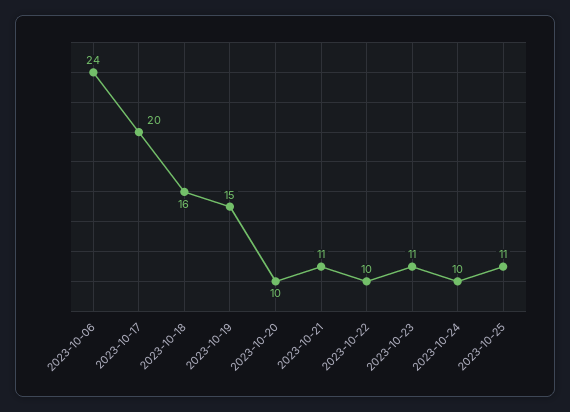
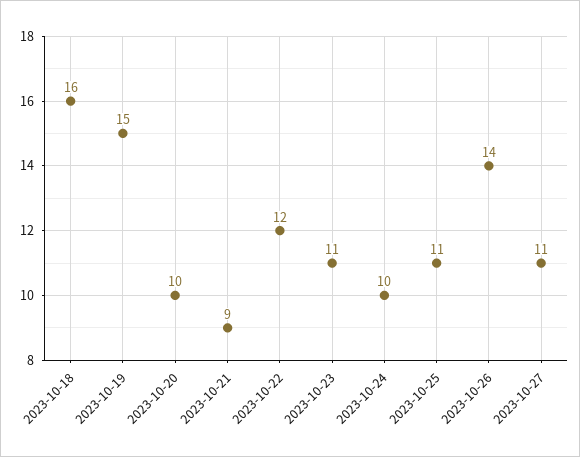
2023-10-06: 24 -> none
2023-10-17: 20 -> none
2023-10-21: 11 -> 9
2023-10-22: 10 -> 12
2023-10-26: none -> 14
2023-10-27: none -> 11

